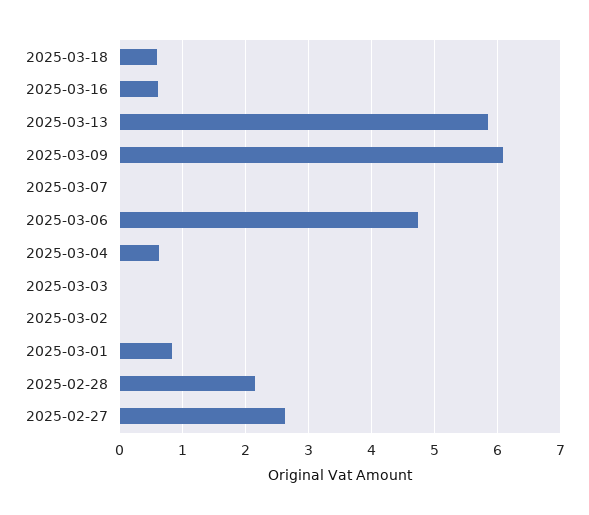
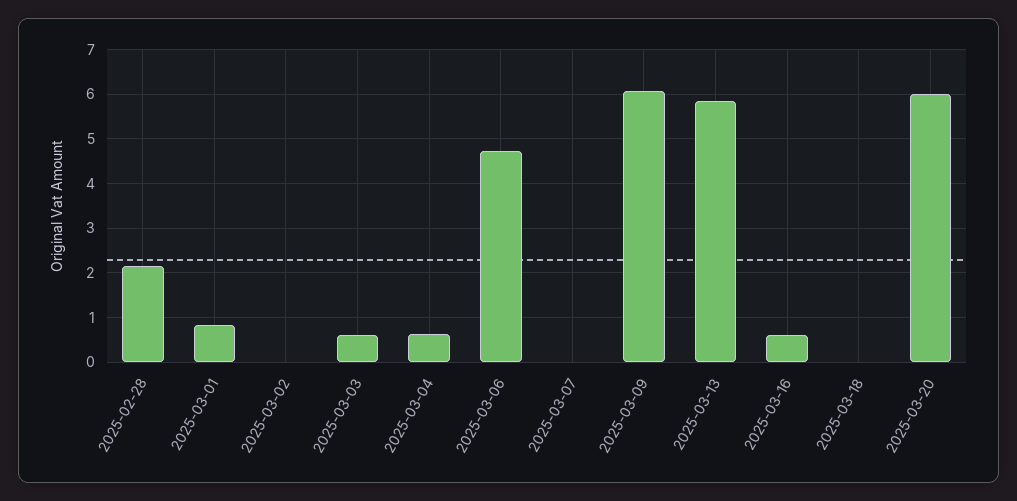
2025-03-18: 0.6 -> 0
2025-03-03: 0 -> 0.6
2025-02-27: 2.6 -> none
2025-03-20: none -> 6

